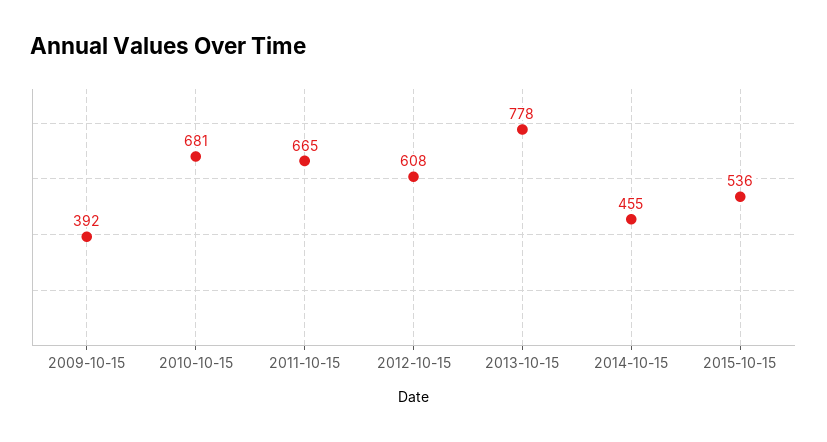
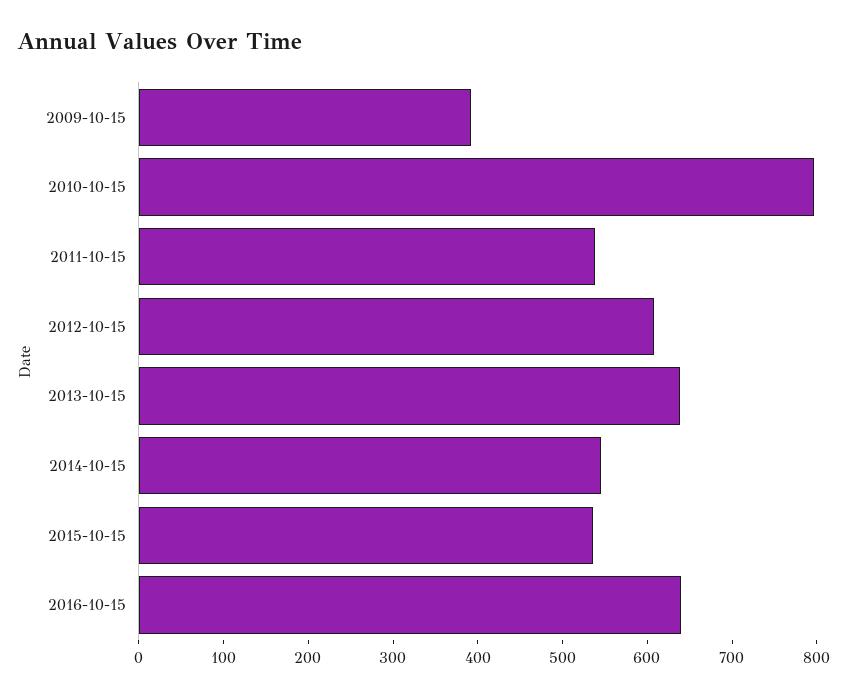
2010-10-15: 681 -> 800
2011-10-15: 665 -> 540
2013-10-15: 778 -> 640
2014-10-15: 455 -> 540
2016-10-15: none -> 640

